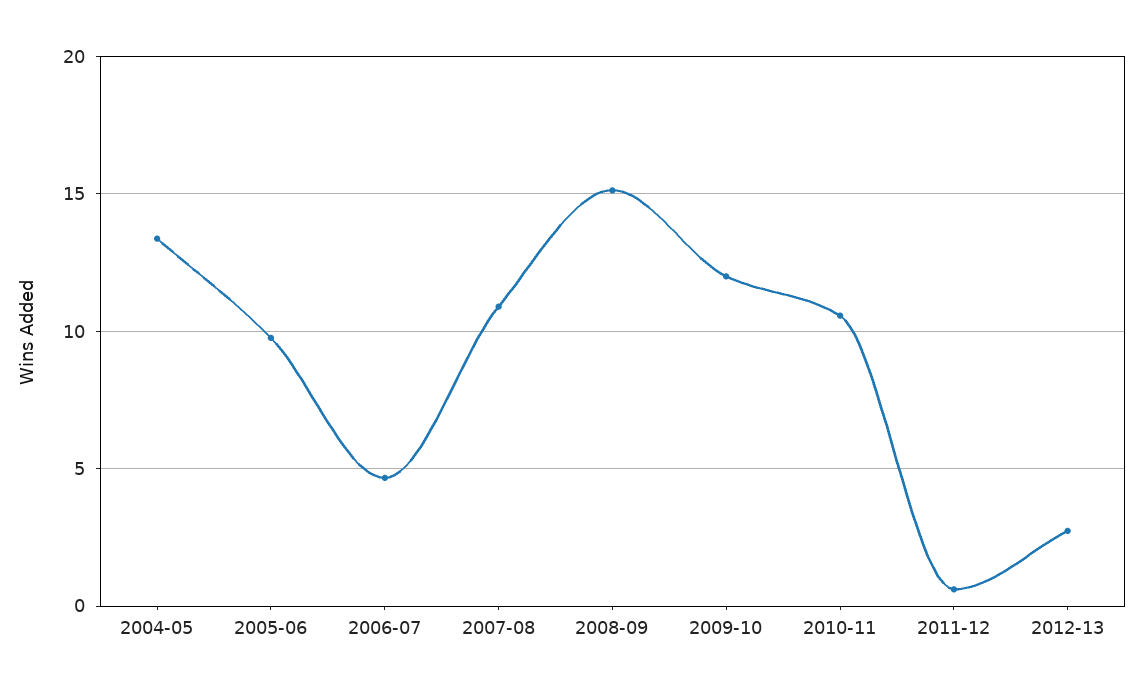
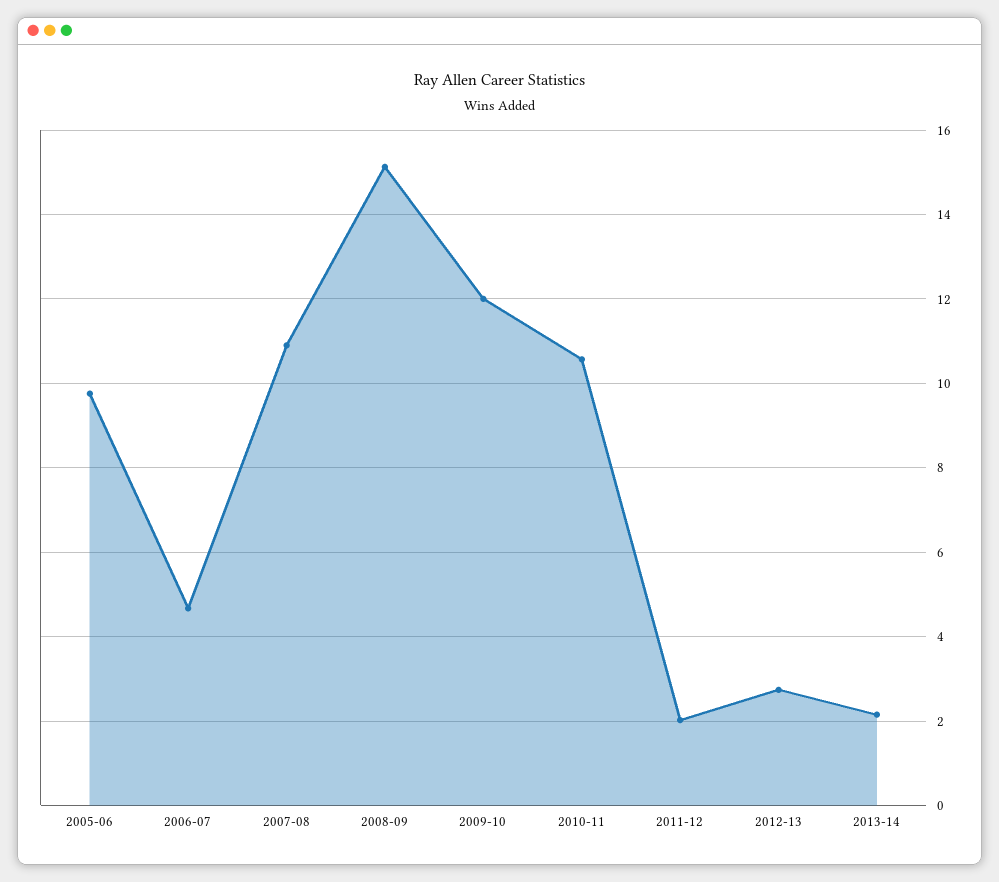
2004-05: 13.5 -> none
2011-12: 0.5 -> 2
2013-14: none -> 2.2

